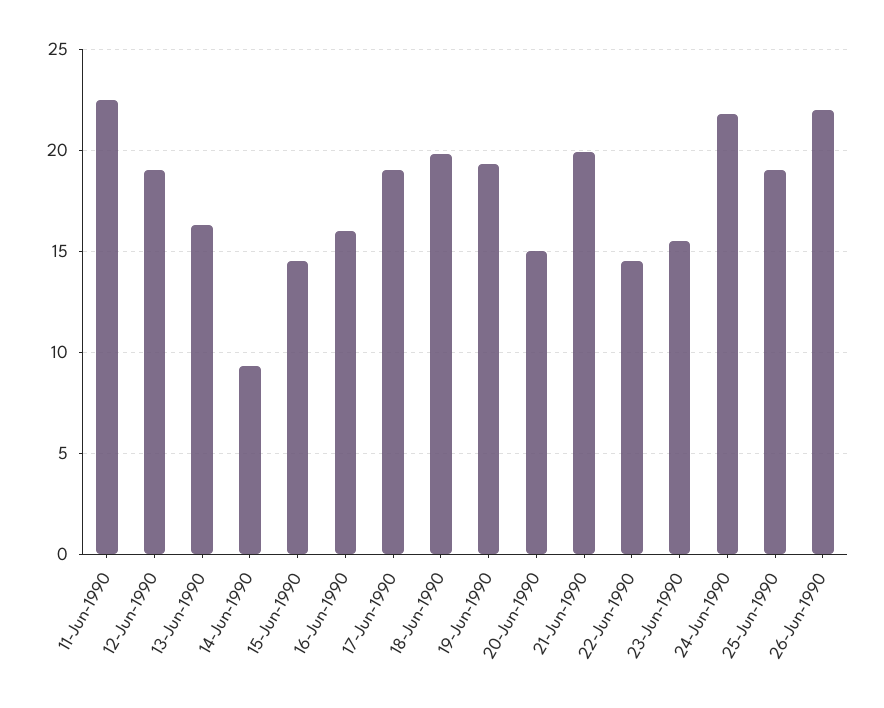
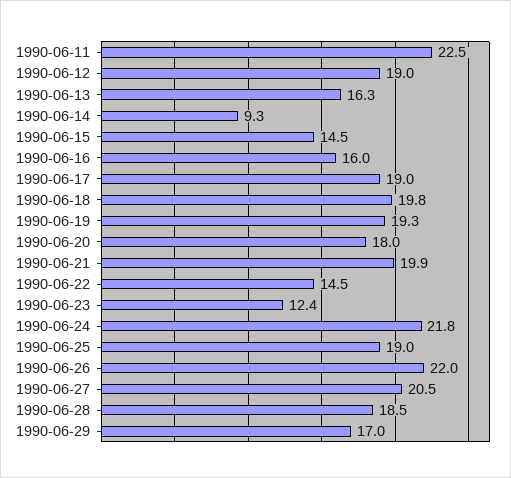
20-Jun-1990: 15 -> 18
23-Jun-1990: 15.5 -> 12.4
1990-06-27: none -> 20.5
1990-06-28: none -> 18.5
1990-06-29: none -> 17

